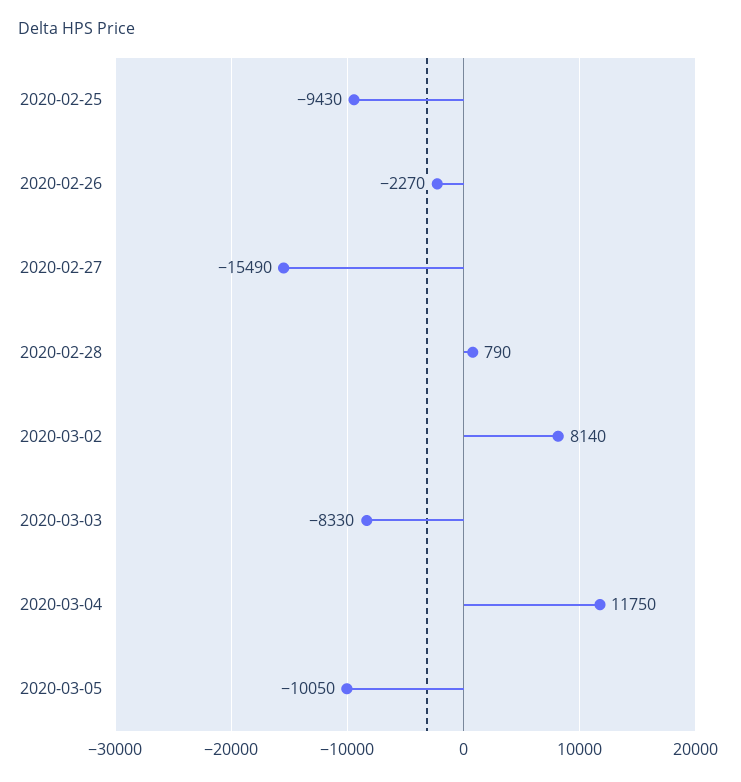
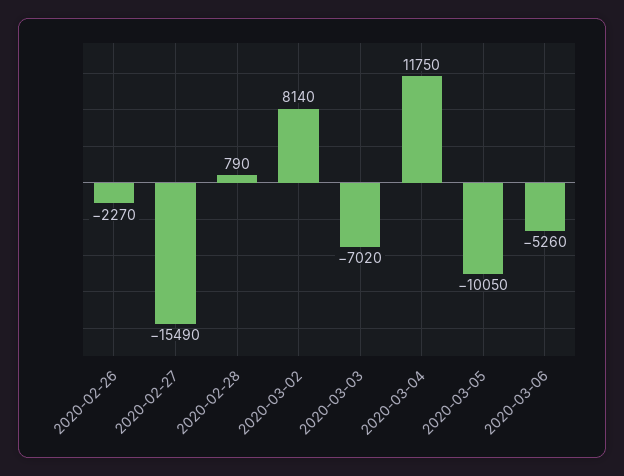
2020-02-25: -9430 -> none
2020-03-03: -8330 -> -7020
2020-03-06: none -> -5260

